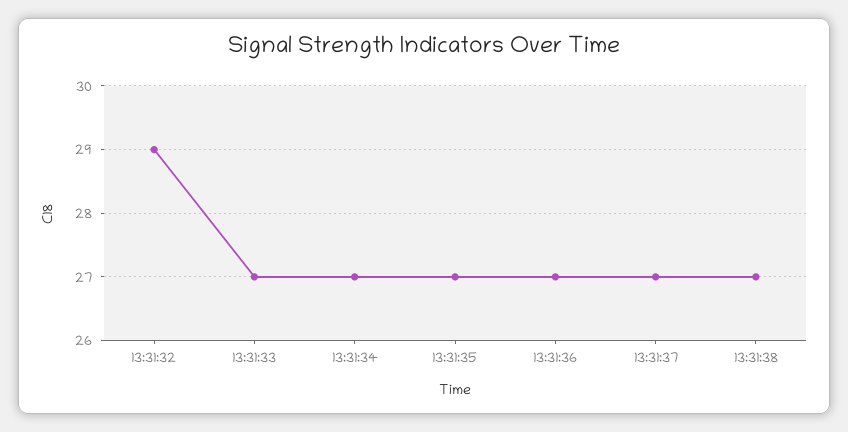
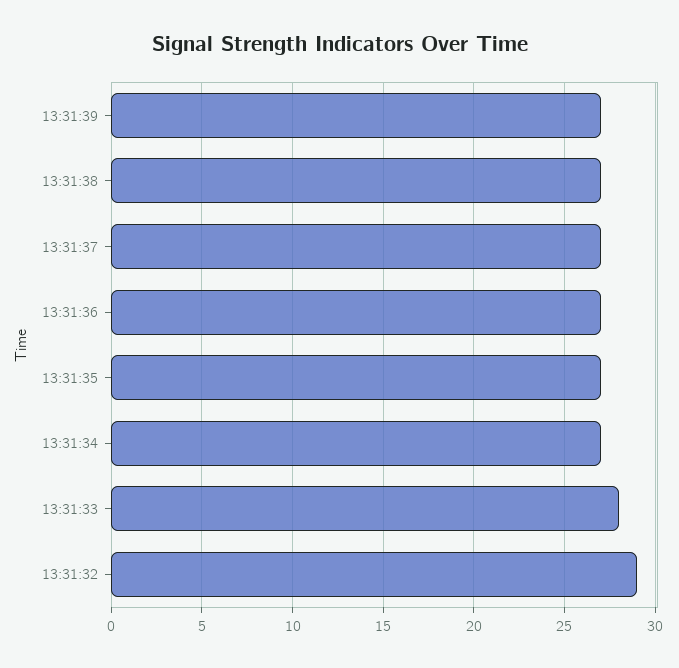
13:31:33: 27 -> 28
13:31:39: none -> 27

